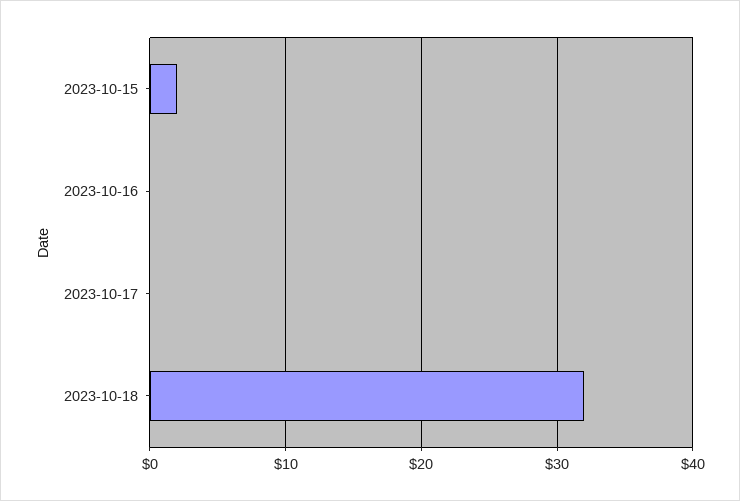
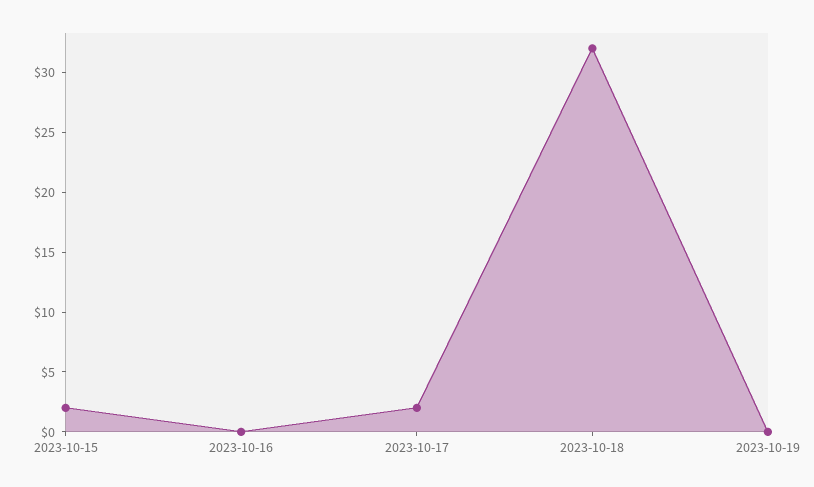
2023-10-17: 0 -> 2
2023-10-19: none -> 0

